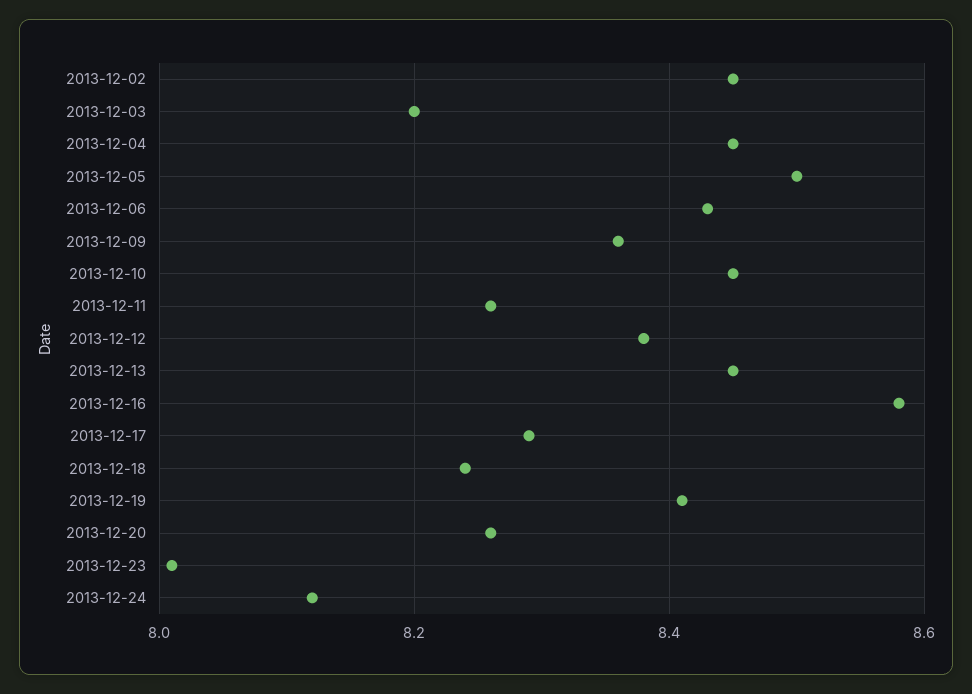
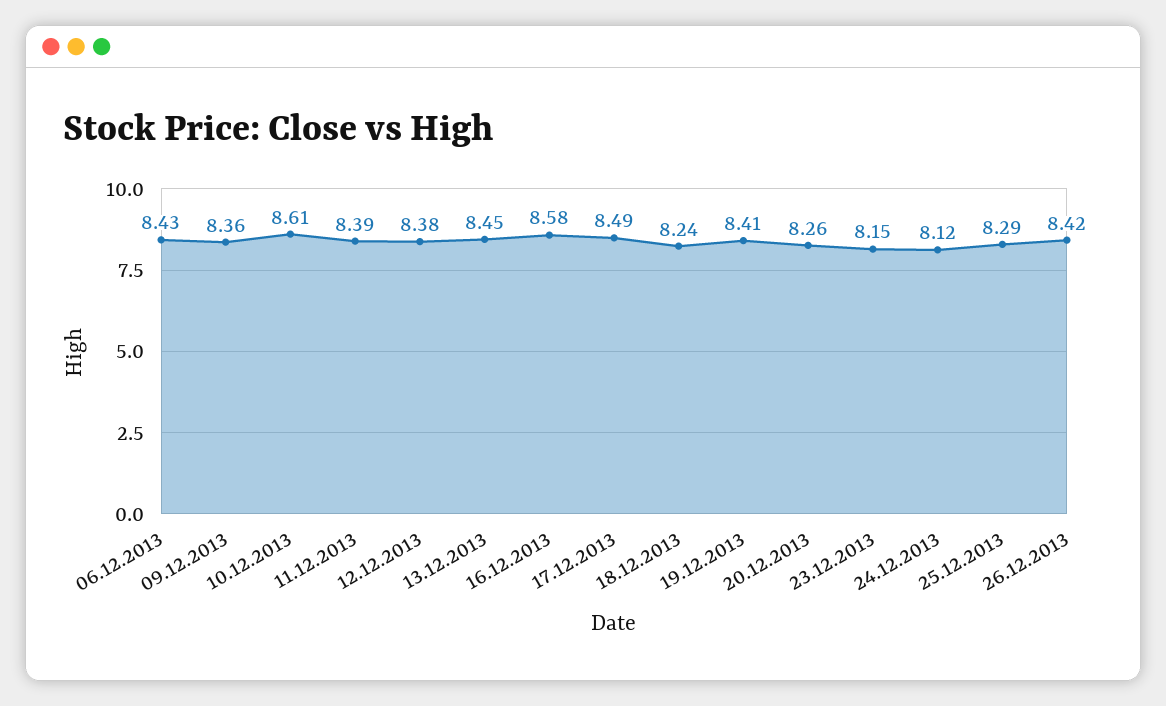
2013-12-02: 8.45 -> none
2013-12-03: 8.2 -> none
2013-12-04: 8.45 -> none
2013-12-05: 8.5 -> none
2013-12-10: 8.45 -> 8.61
2013-12-11: 8.25 -> 8.39
2013-12-17: 8.3 -> 8.49
2013-12-23: 8 -> 8.15
25.12.2013: none -> 8.29
26.12.2013: none -> 8.42

